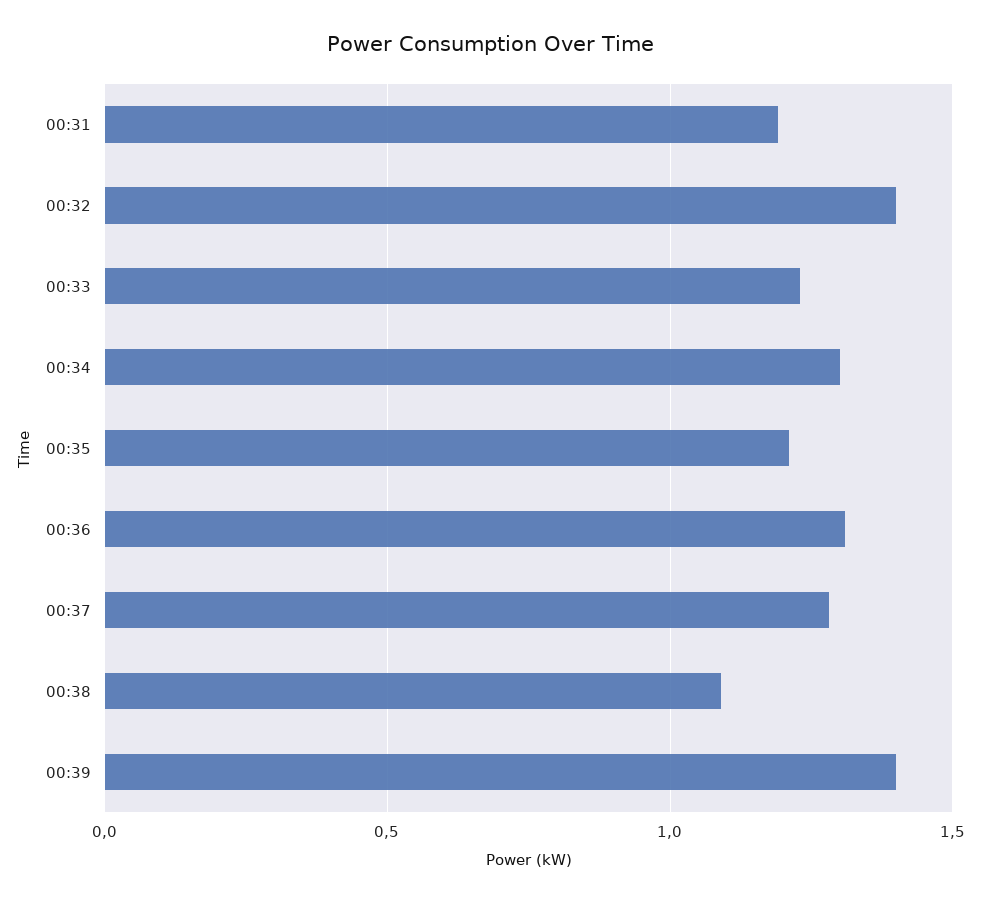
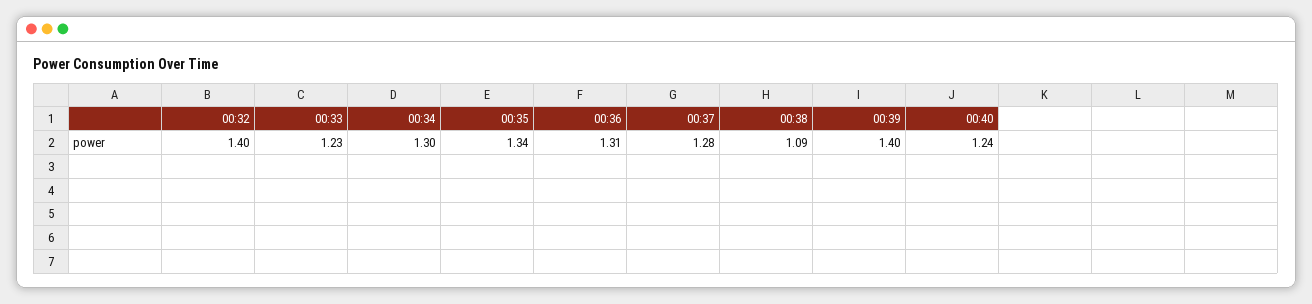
00:31: 1.2 -> none
00:35: 1.2 -> 1.34
00:40: none -> 1.24

